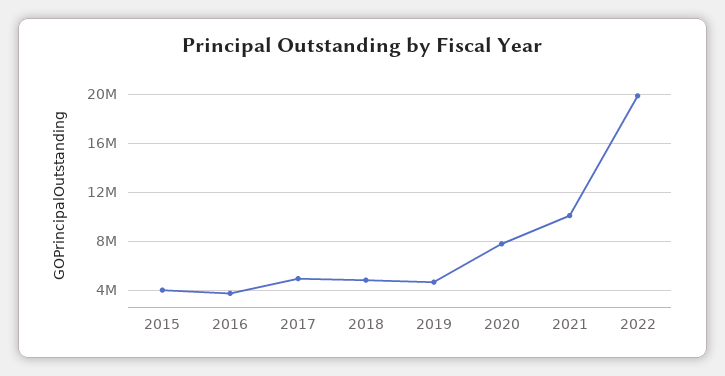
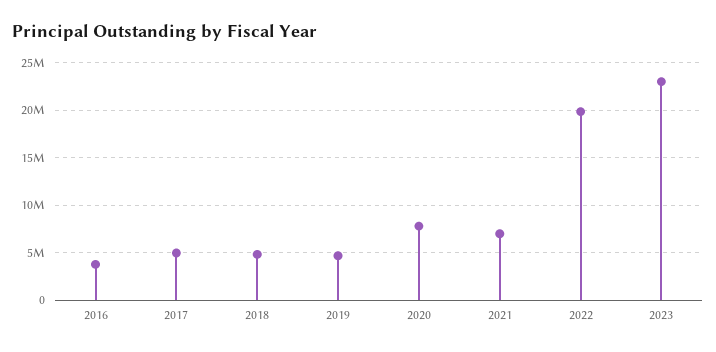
2015: 4000000 -> none
2021: 10000000 -> 7000000
2023: none -> 23000000

